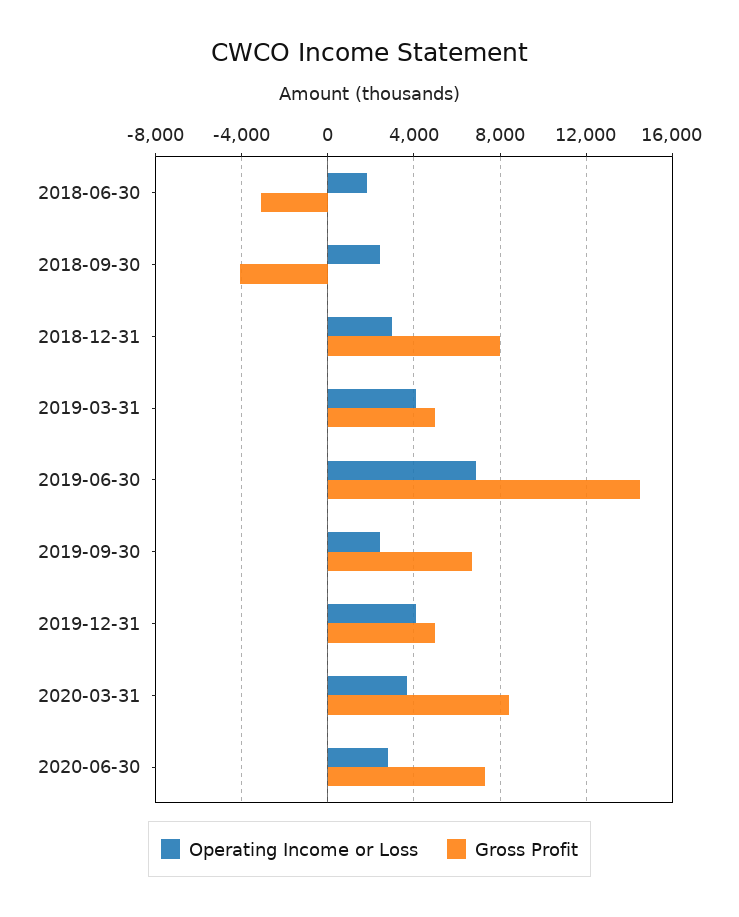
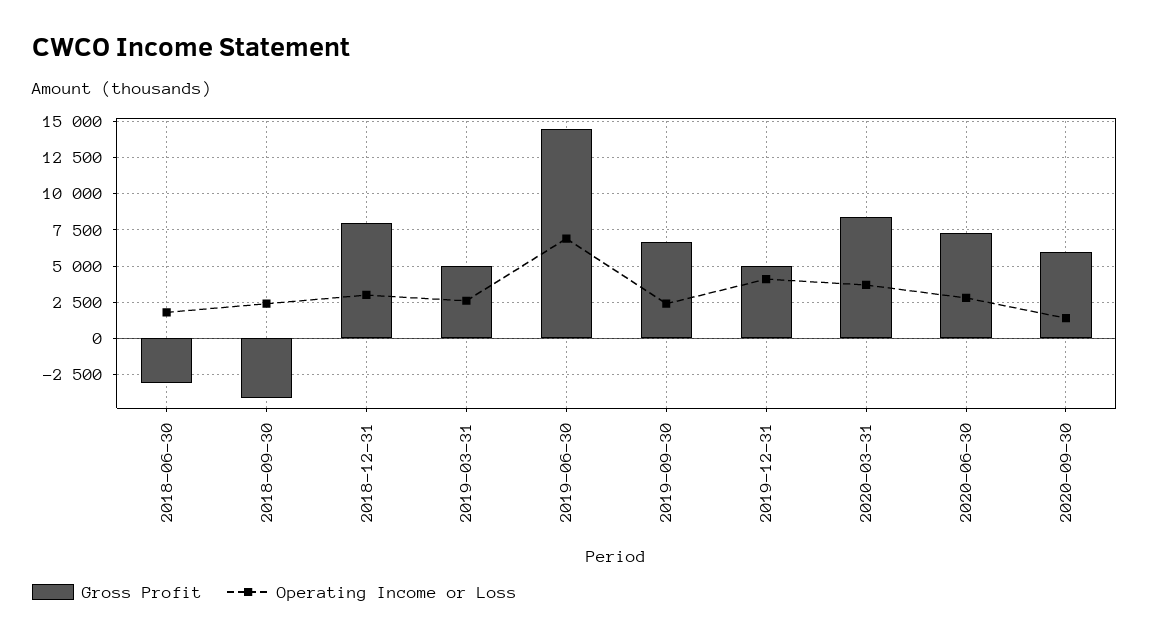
Operating Income or Loss, 2019-03-31: 4000 -> 2500
Gross Profit, 2020-09-30: none -> 6000
Operating Income or Loss, 2020-09-30: none -> 1500

